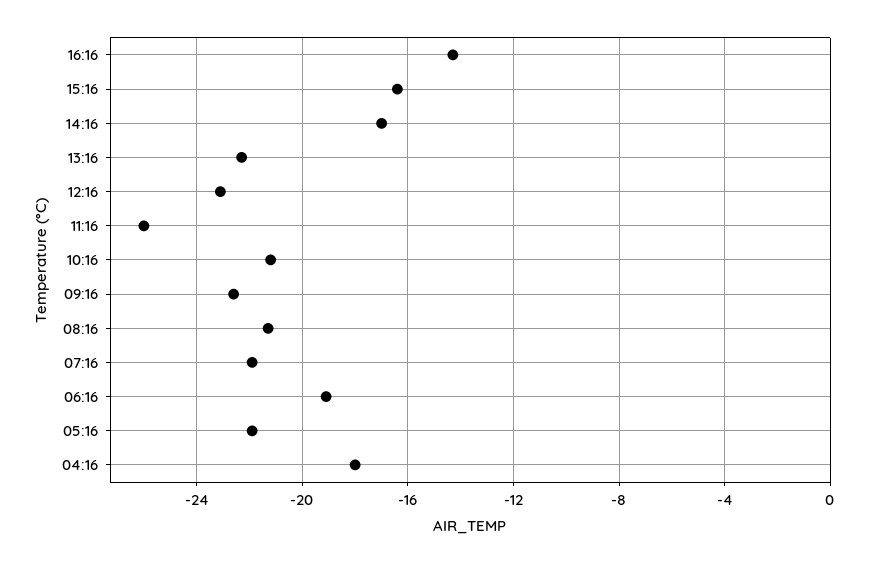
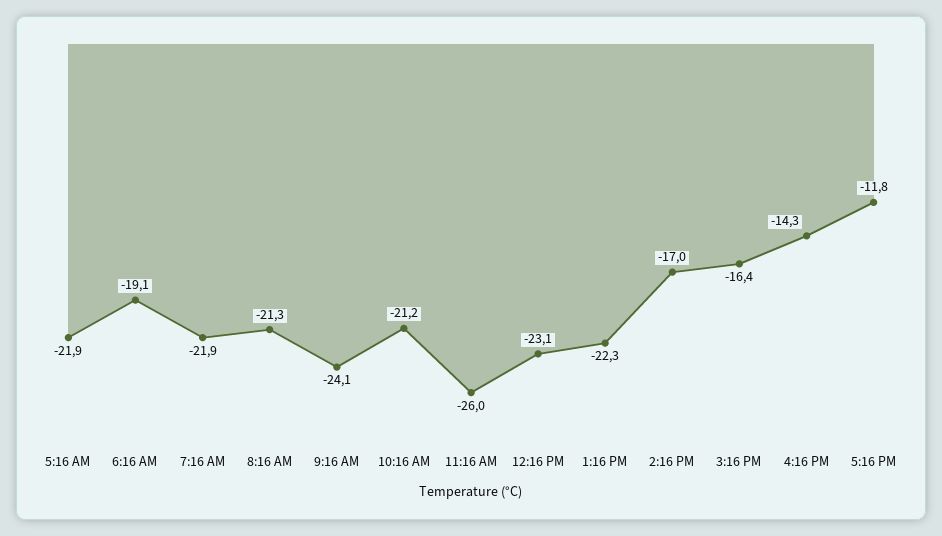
09:16: -22.5 -> -24.1
04:16: -18 -> none
5:16 PM: none -> -11.8

